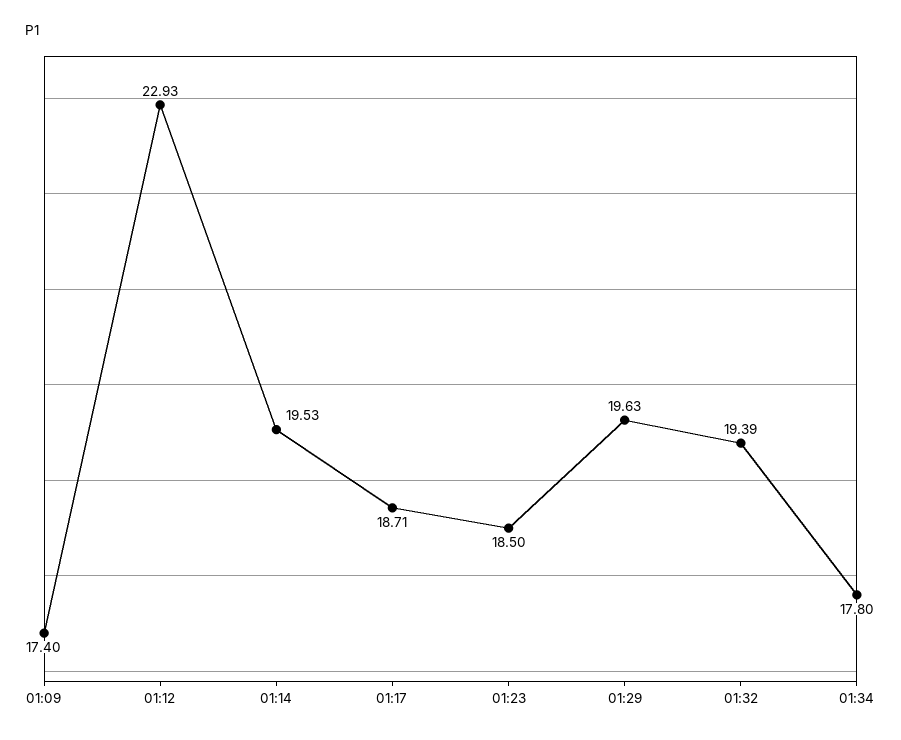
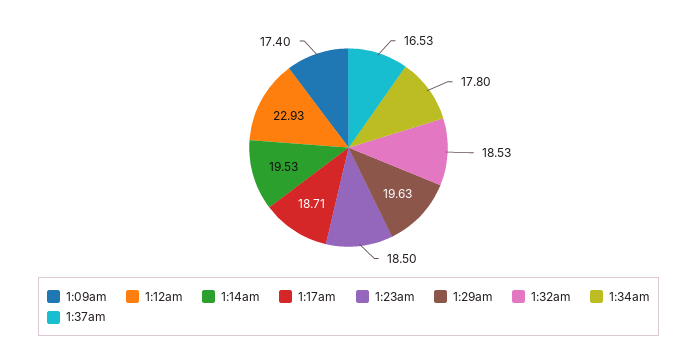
01:32: 19.39 -> 18.53
1:37am: none -> 16.53

